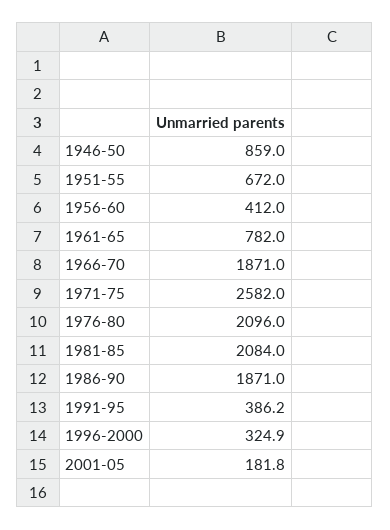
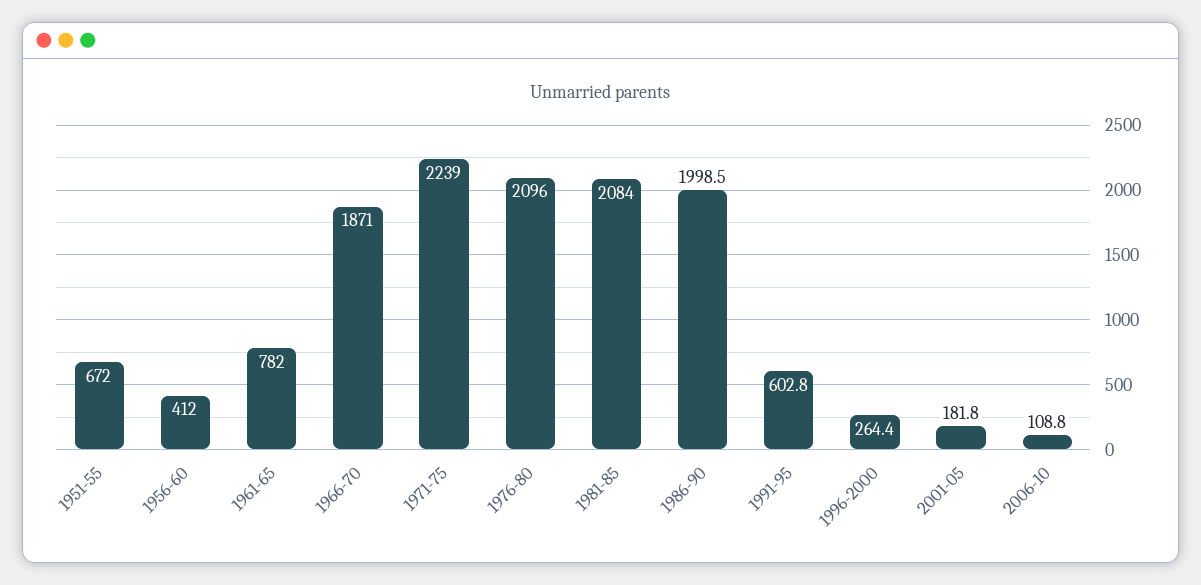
1946-50: 859 -> none
1971-75: 2582 -> 2239
1986-90: 1871 -> 1998.5
1991-95: 386.2 -> 602.8
1996-2000: 324.9 -> 264.4
2006-10: none -> 108.8

